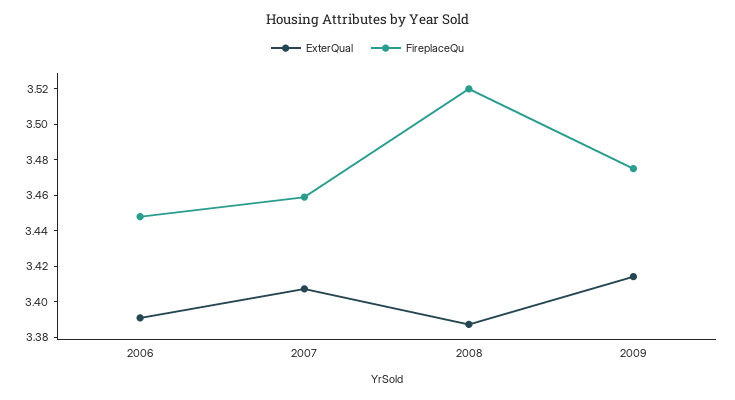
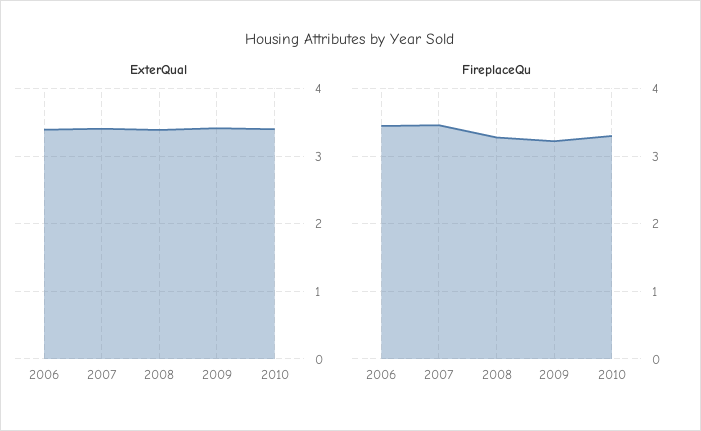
FireplaceQu, 2008: 3.52 -> 3.3
FireplaceQu, 2009: 3.475 -> 3.2
ExterQual, 2010: none -> 3.4
FireplaceQu, 2010: none -> 3.3

